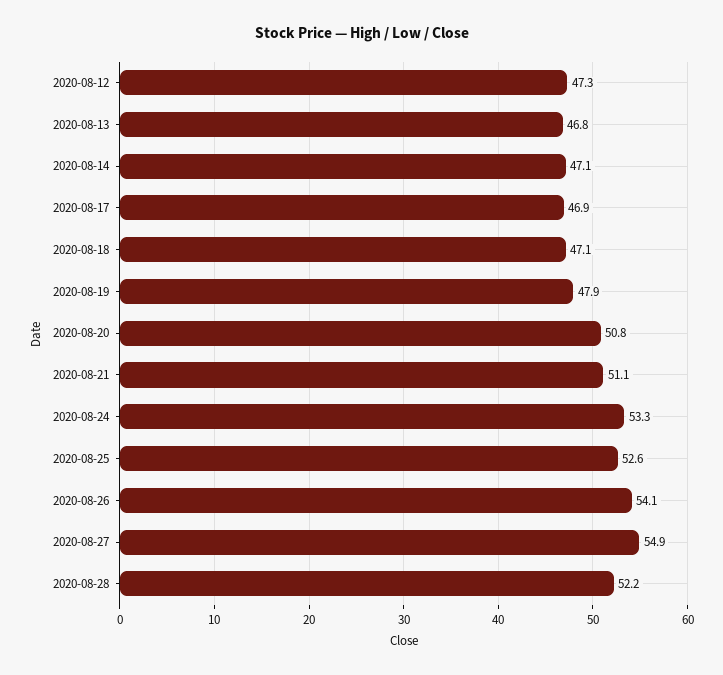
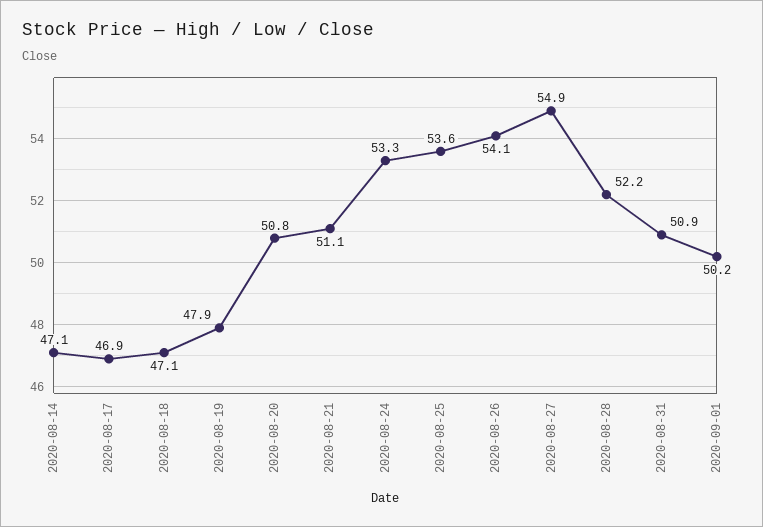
2020-08-12: 47.3 -> none
2020-08-13: 46.8 -> none
2020-08-25: 52.6 -> 53.6
2020-08-31: none -> 50.9
2020-09-01: none -> 50.2

